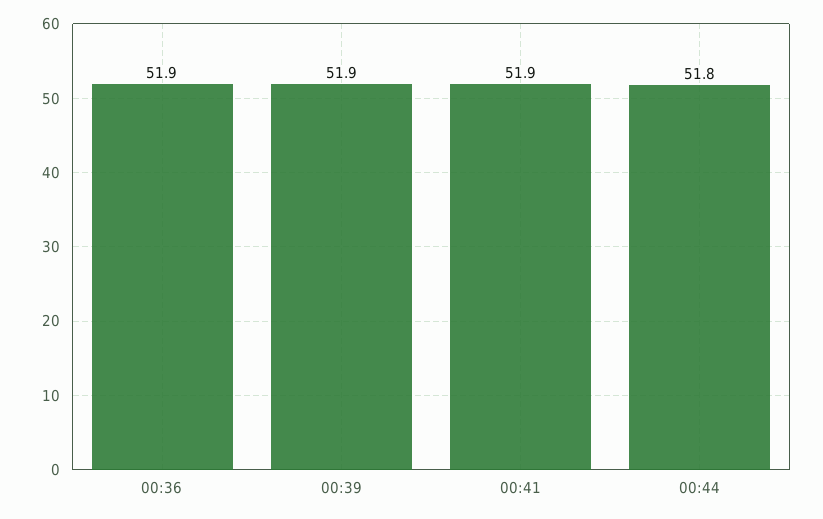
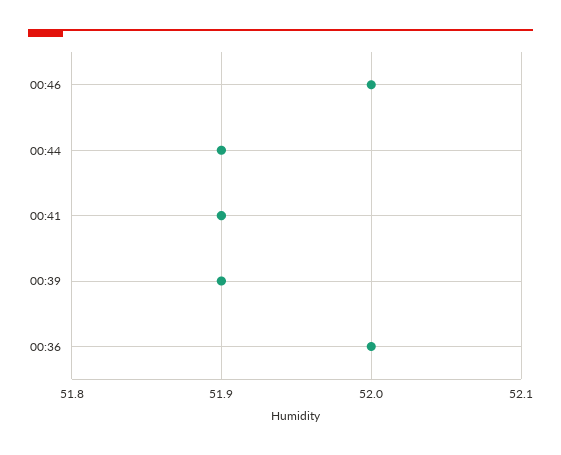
00:36: 51.9 -> 52
00:44: 51.8 -> 51.9
00:46: none -> 52

